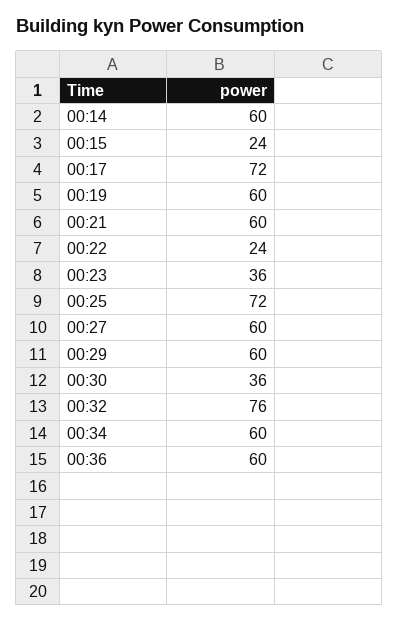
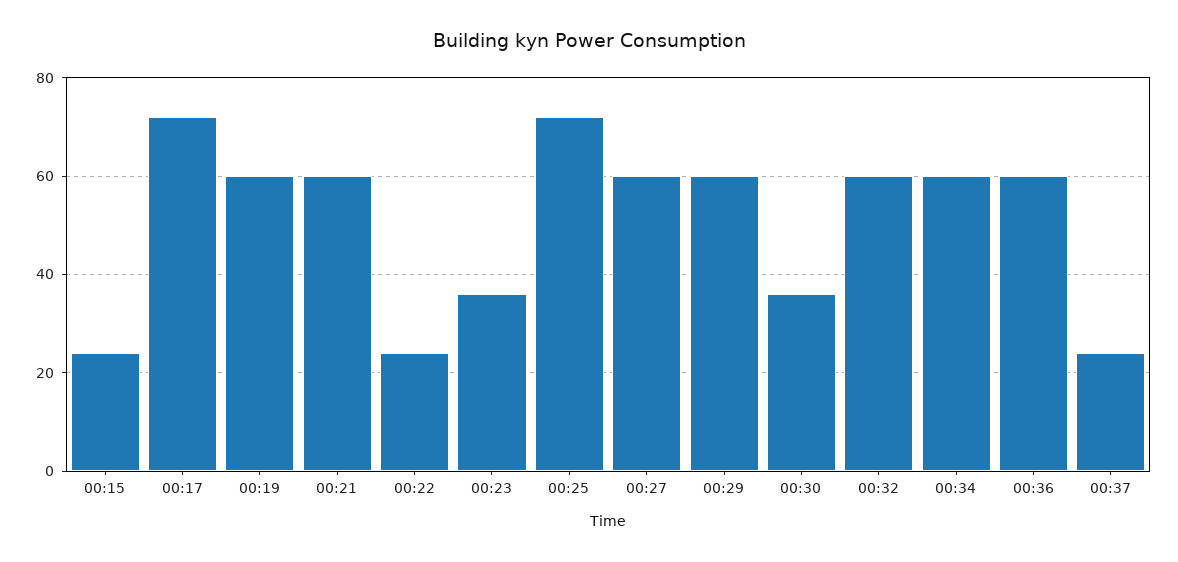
00:14: 60 -> none
00:32: 76 -> 60
00:37: none -> 25

